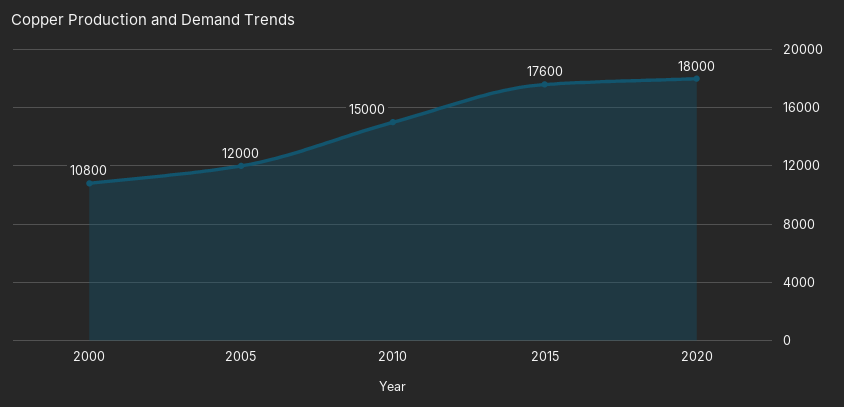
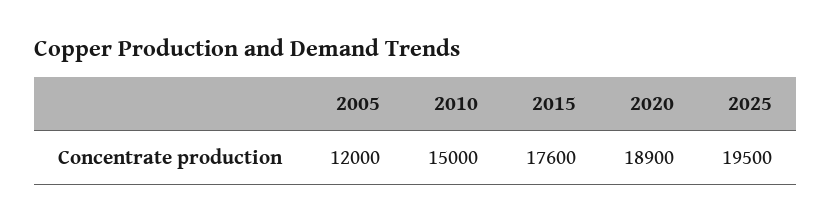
2000: 10800 -> none
2020: 18000 -> 18900
2025: none -> 19500

